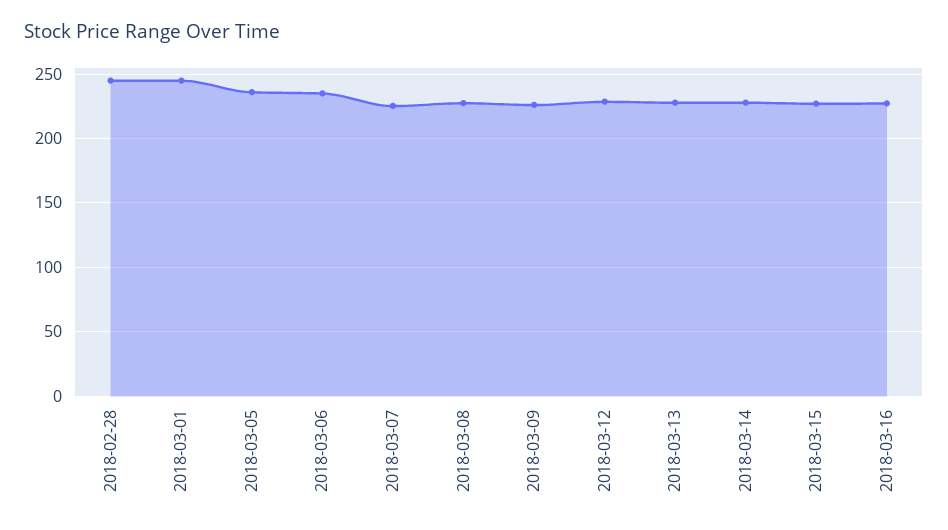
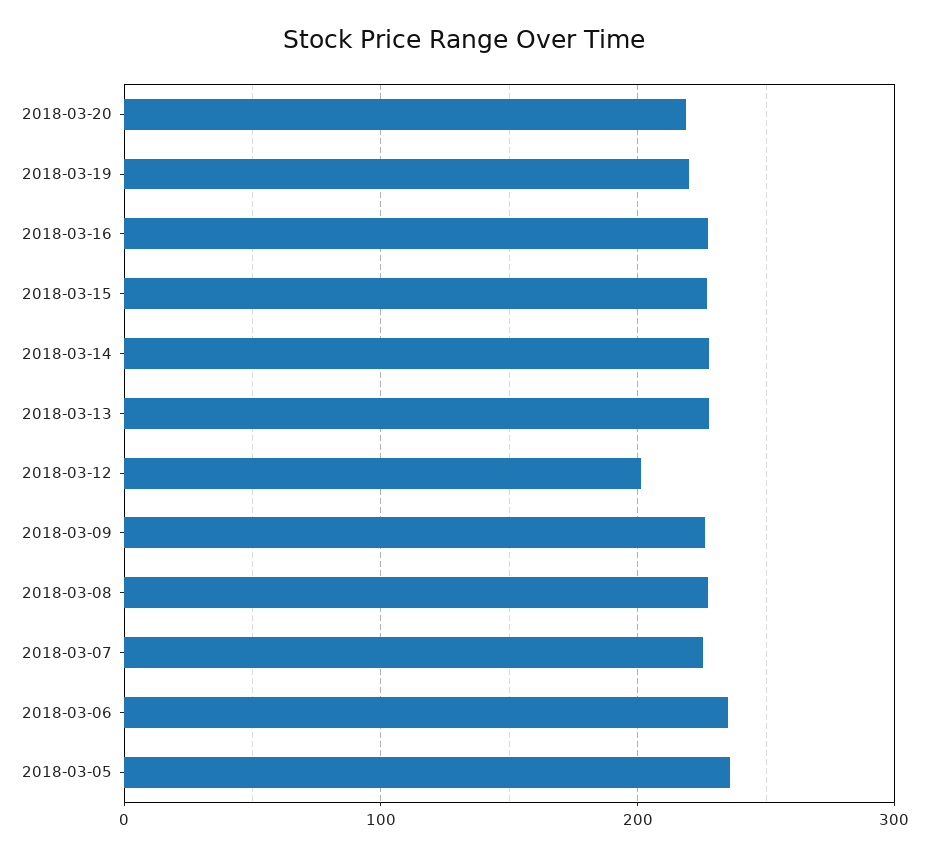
2018-02-28: 245 -> none
2018-03-01: 245 -> none
2018-03-12: 230 -> 200
2018-03-20: none -> 220
2018-03-19: none -> 220

